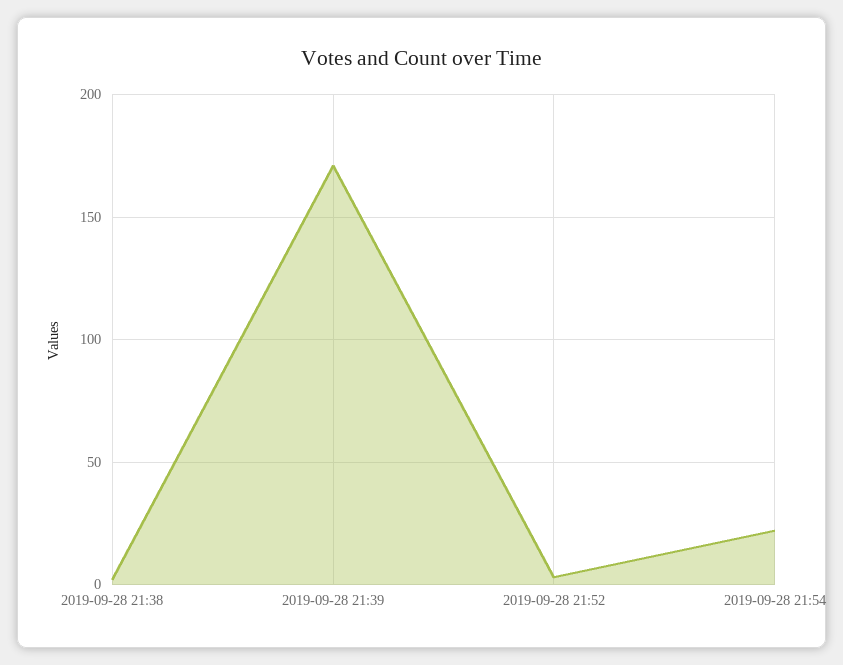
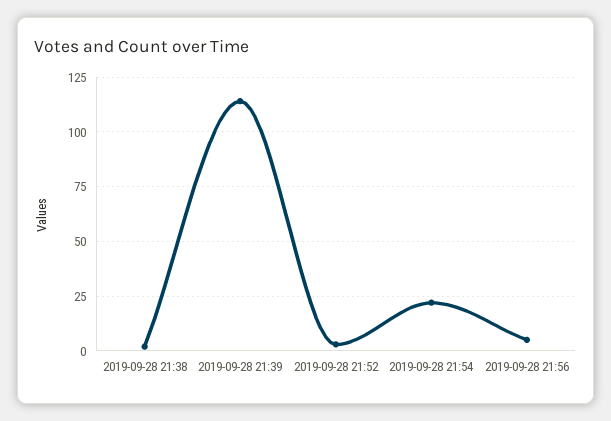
2019-09-28 21:39: 170 -> 115
2019-09-28 21:56: none -> 5

